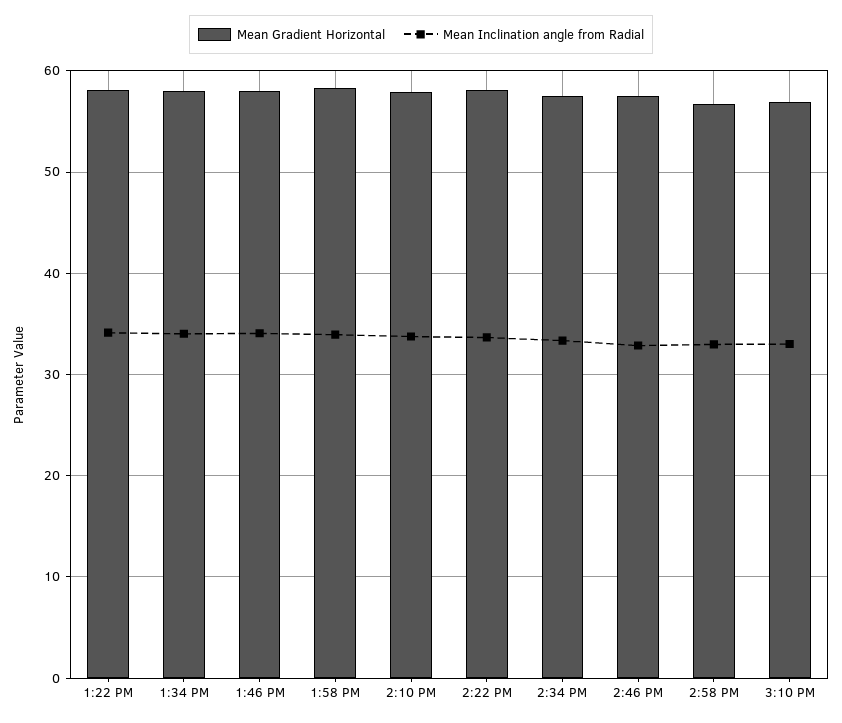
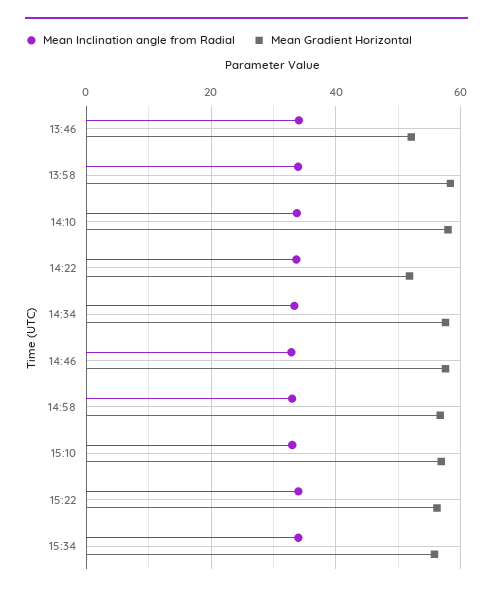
Mean Gradient Horizontal, 1:22 PM: 58 -> none
Mean Inclination angle from Radial, 1:22 PM: 34 -> none
Mean Gradient Horizontal, 1:34 PM: 58 -> none
Mean Inclination angle from Radial, 1:34 PM: 34 -> none
Mean Gradient Horizontal, 1:46 PM: 58 -> 52
Mean Gradient Horizontal, 2:22 PM: 58 -> 52
Mean Inclination angle from Radial, 15:22: none -> 34
Mean Gradient Horizontal, 15:22: none -> 56
Mean Inclination angle from Radial, 15:34: none -> 34
Mean Gradient Horizontal, 15:34: none -> 56

